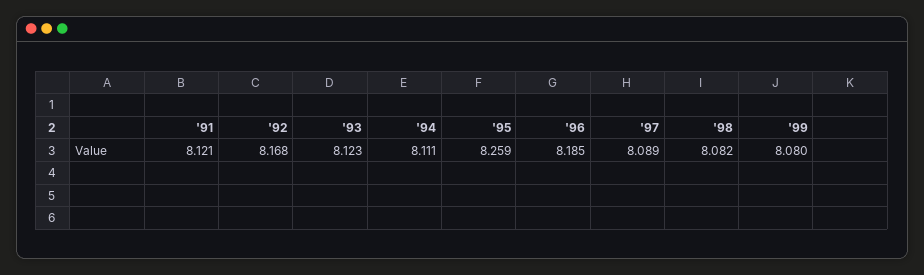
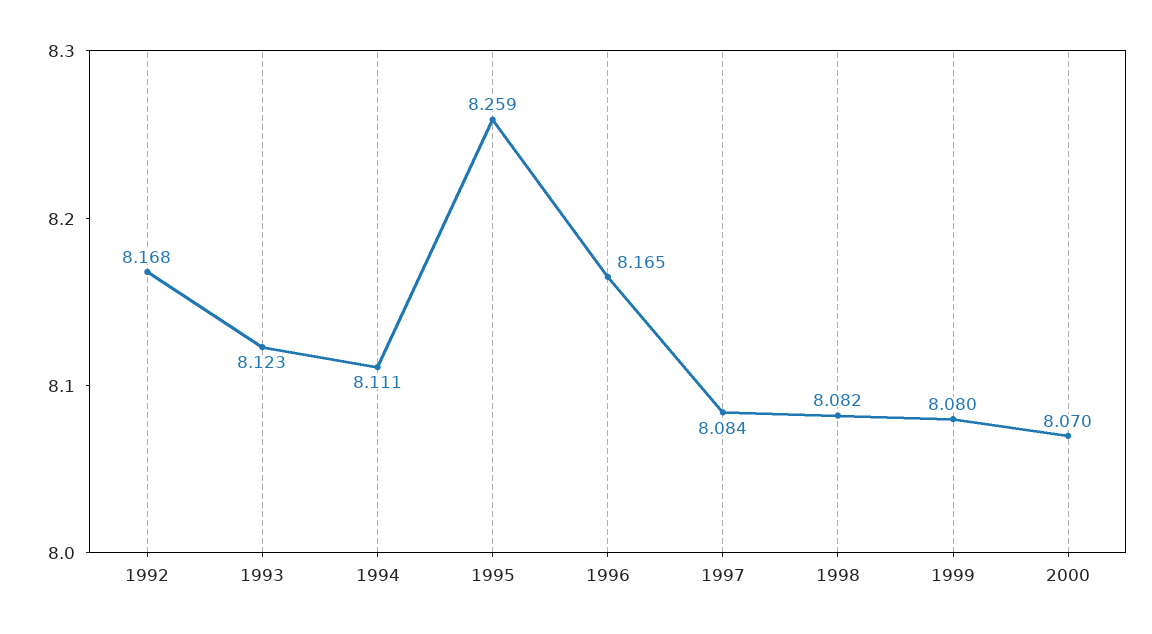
'91: 8.121 -> none
'96: 8.185 -> 8.165
'97: 8.089 -> 8.084
2000: none -> 8.07

